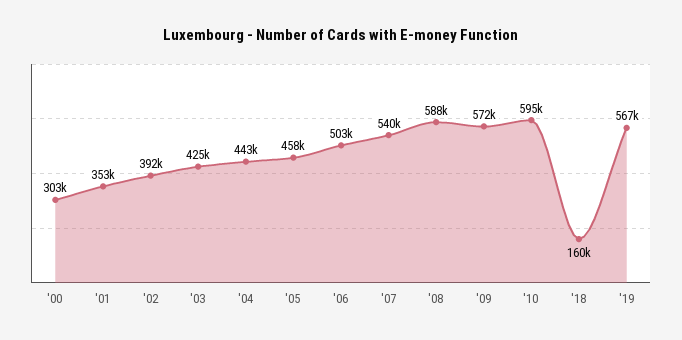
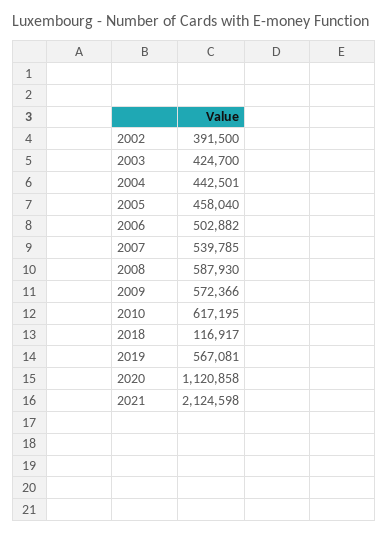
'00: 303000 -> none
'01: 353000 -> none
'10: 595000 -> 617195
'18: 160000 -> 116917
2020: none -> 1120858
2021: none -> 2124598

